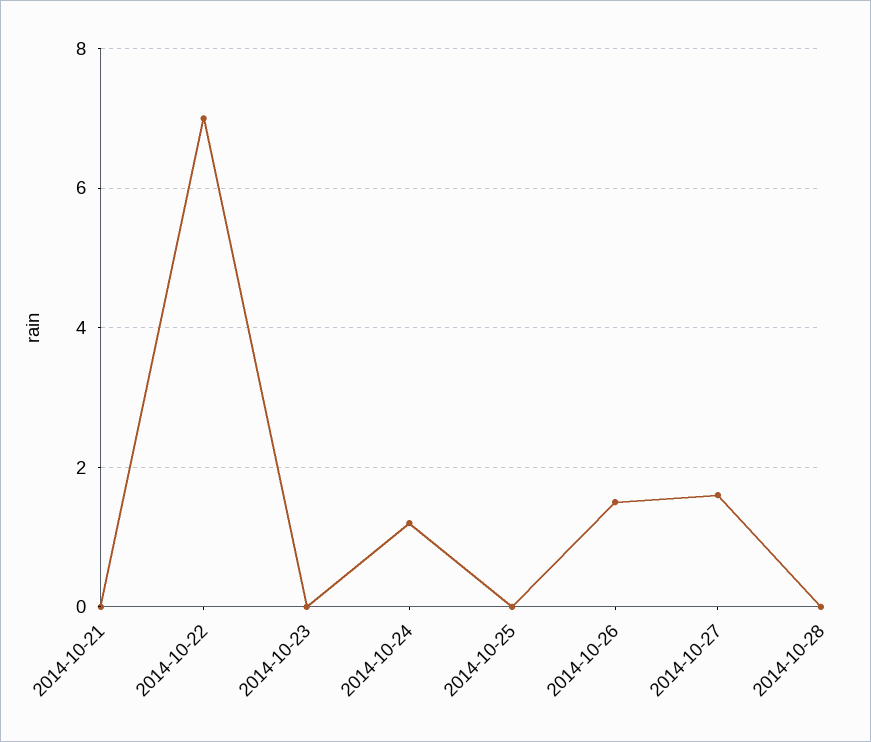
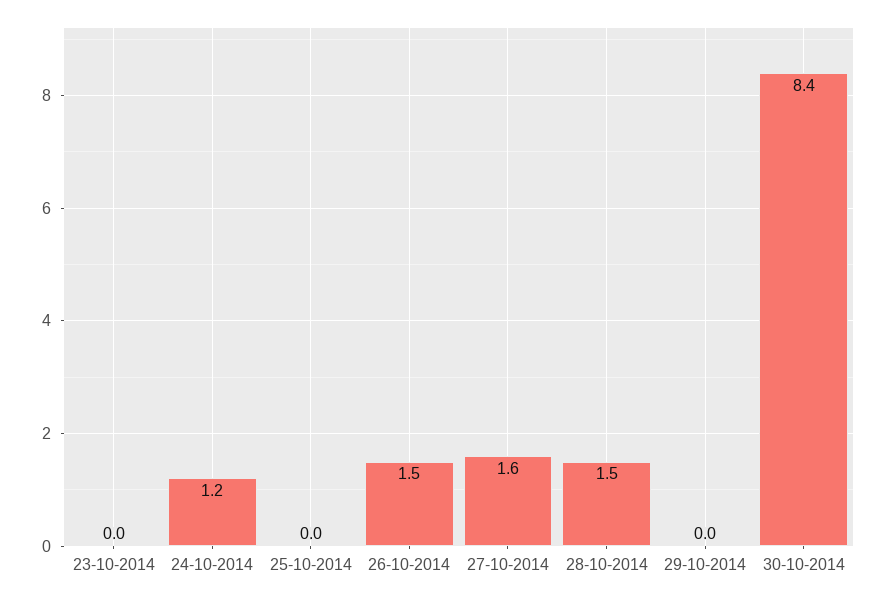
2014-10-21: 0 -> none
2014-10-22: 7 -> none
2014-10-28: 0 -> 1.5
29-10-2014: none -> 0
30-10-2014: none -> 8.4

